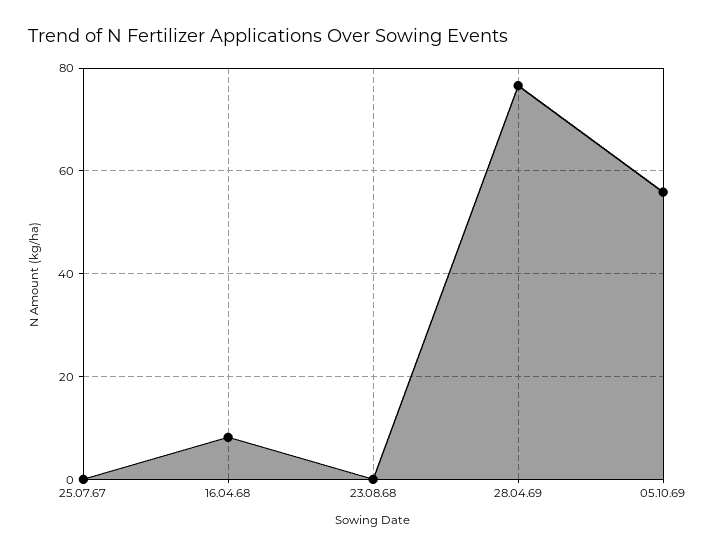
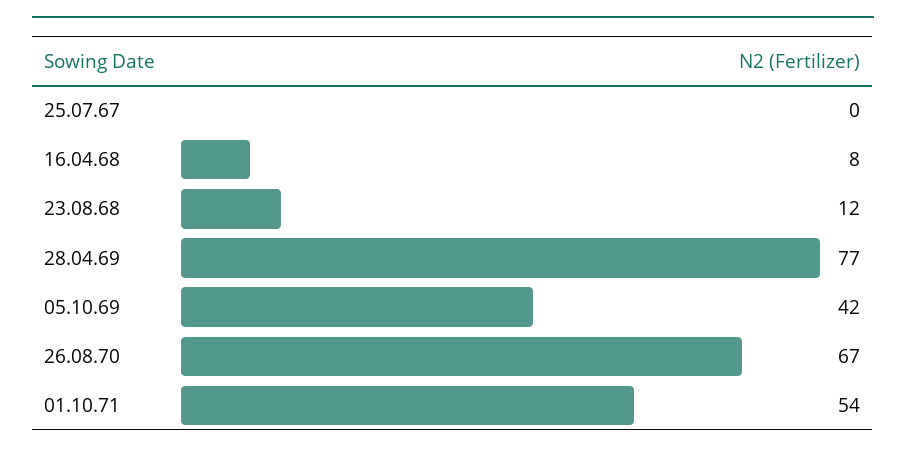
23.08.68: 0 -> 12
05.10.69: 56 -> 42
26.08.70: none -> 67
01.10.71: none -> 54

